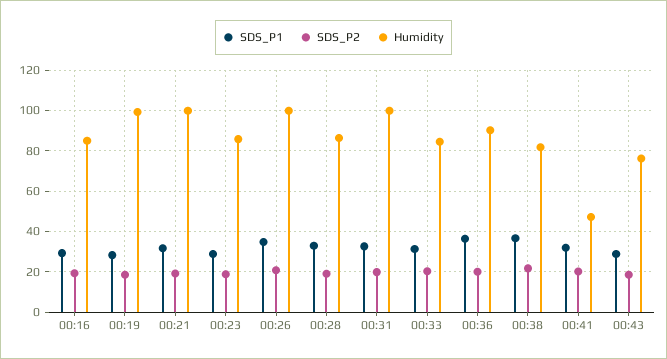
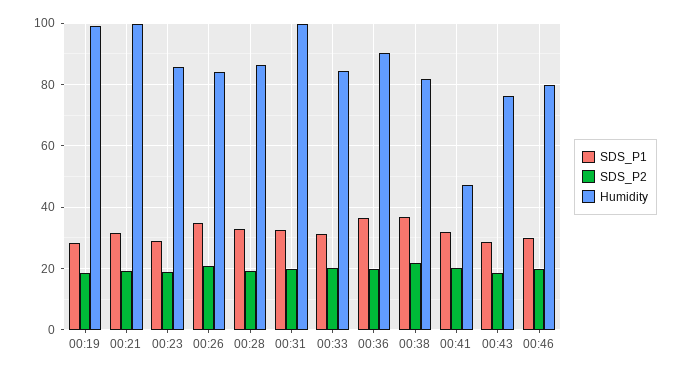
SDS_P1, 00:16: 30 -> none
SDS_P2, 00:16: 20 -> none
Humidity, 00:16: 85 -> none
Humidity, 00:26: 100 -> 84
SDS_P1, 00:46: none -> 30
SDS_P2, 00:46: none -> 20
Humidity, 00:46: none -> 80

